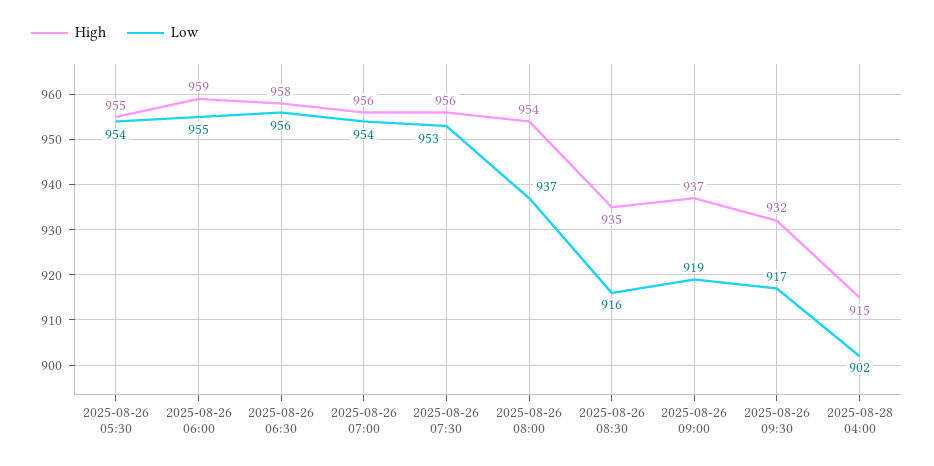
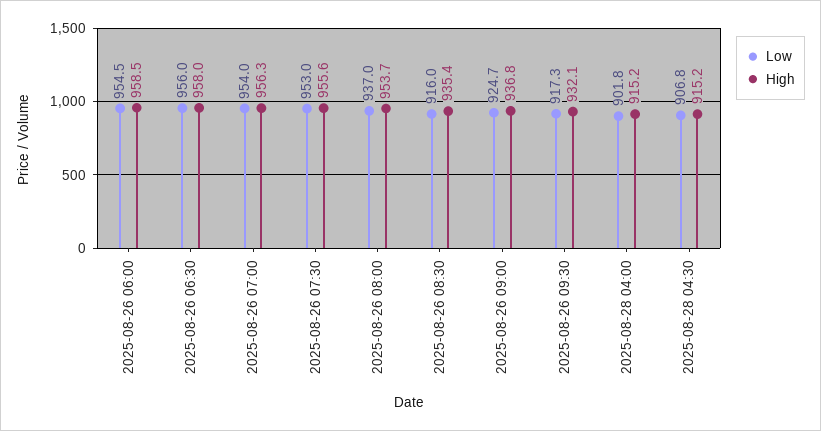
High, 2025-08-26 05:30: 955 -> none
Low, 2025-08-26 05:30: 954 -> none
Low, 2025-08-26 09:00: 919 -> 924.7
Low, 2025-08-28 04:30: none -> 906.8
High, 2025-08-28 04:30: none -> 915.2

